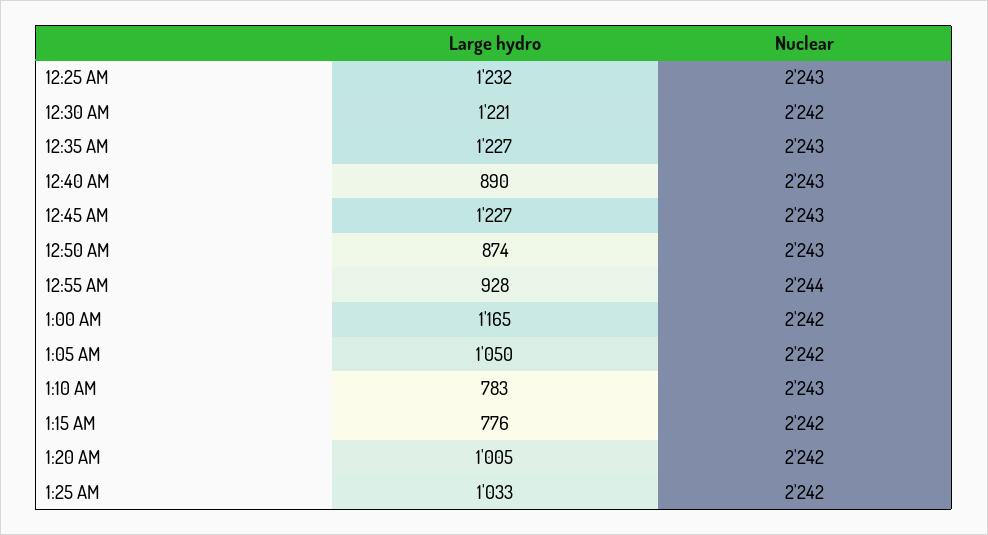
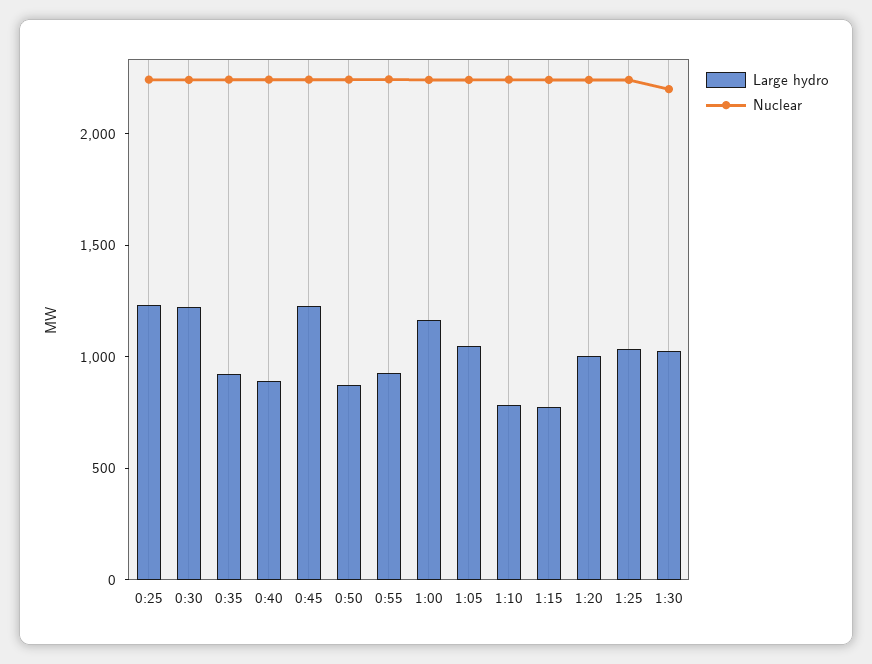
Large hydro, 12:35 AM: 1227 -> 900
Large hydro, 1:30: none -> 1000
Nuclear, 1:30: none -> 2200

